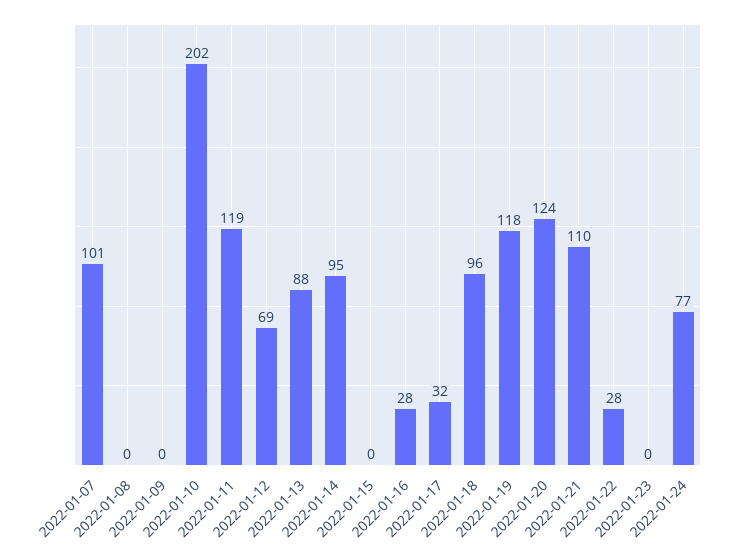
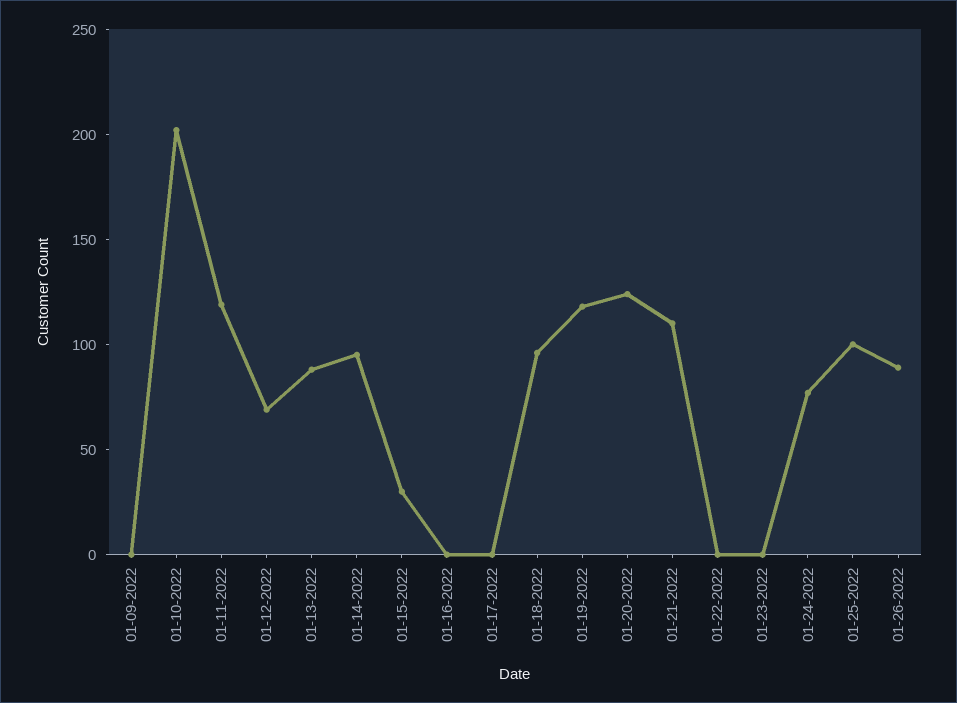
2022-01-07: 101 -> none
2022-01-08: 0 -> none
2022-01-15: 0 -> 30
2022-01-16: 28 -> 0
2022-01-17: 32 -> 0
2022-01-22: 28 -> 0
01-25-2022: none -> 100
01-26-2022: none -> 90

